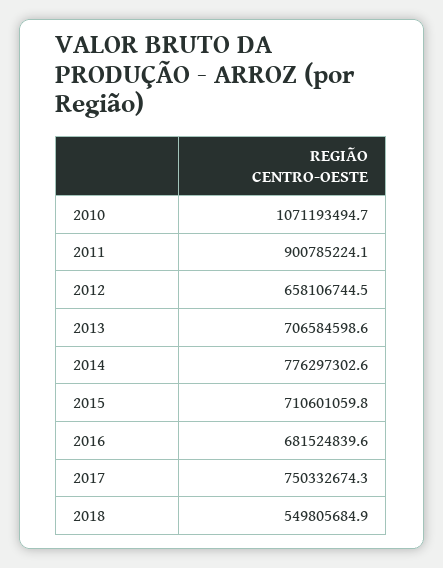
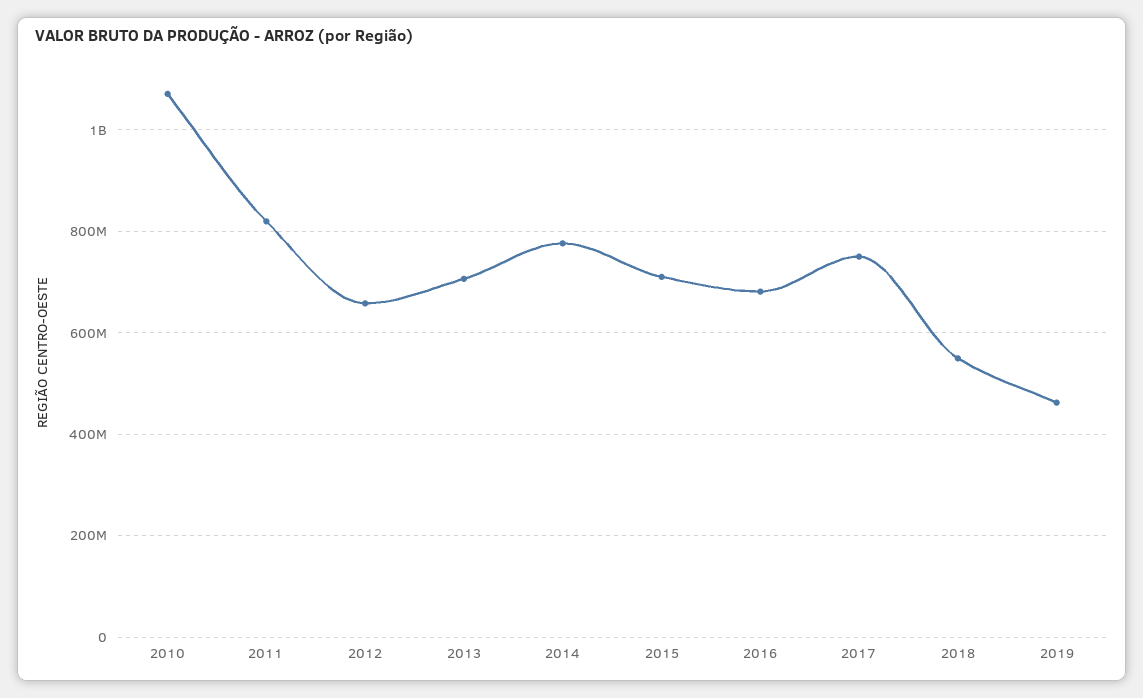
2011: 900785224.1 -> 820000000
2019: none -> 460000000

